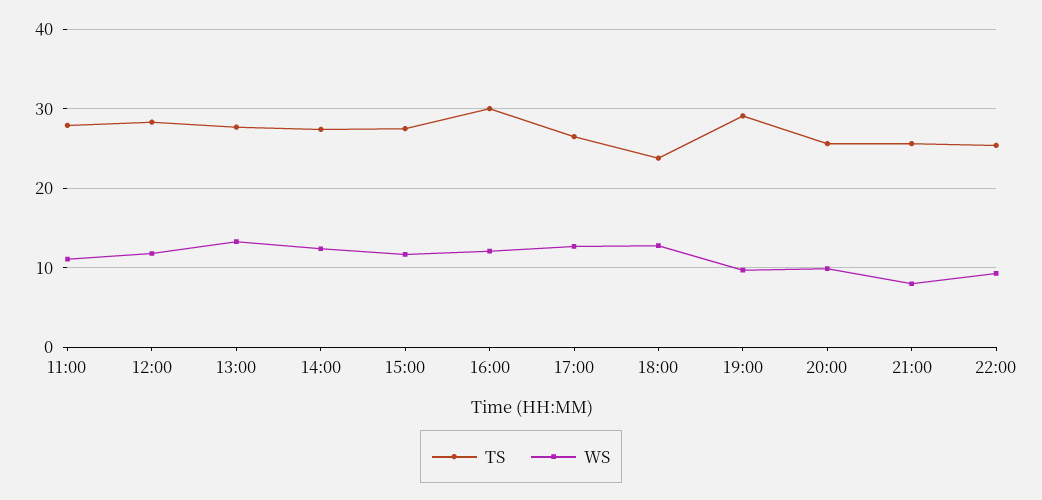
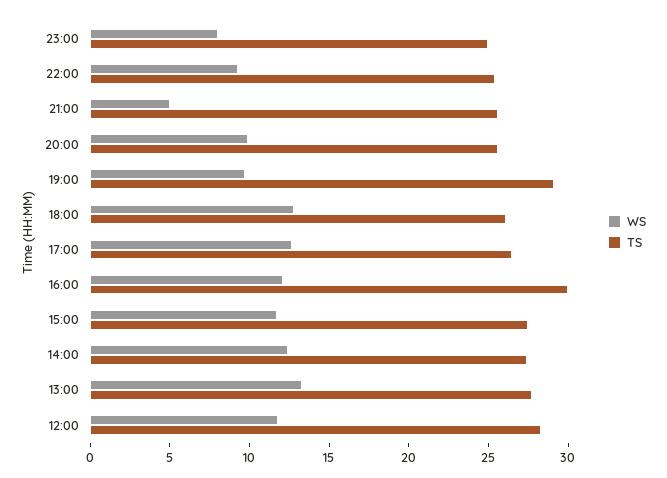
TS, 11:00: 28 -> none
WS, 11:00: 11 -> none
TS, 18:00: 24 -> 26
WS, 21:00: 8 -> 5
WS, 23:00: none -> 8
TS, 23:00: none -> 25

